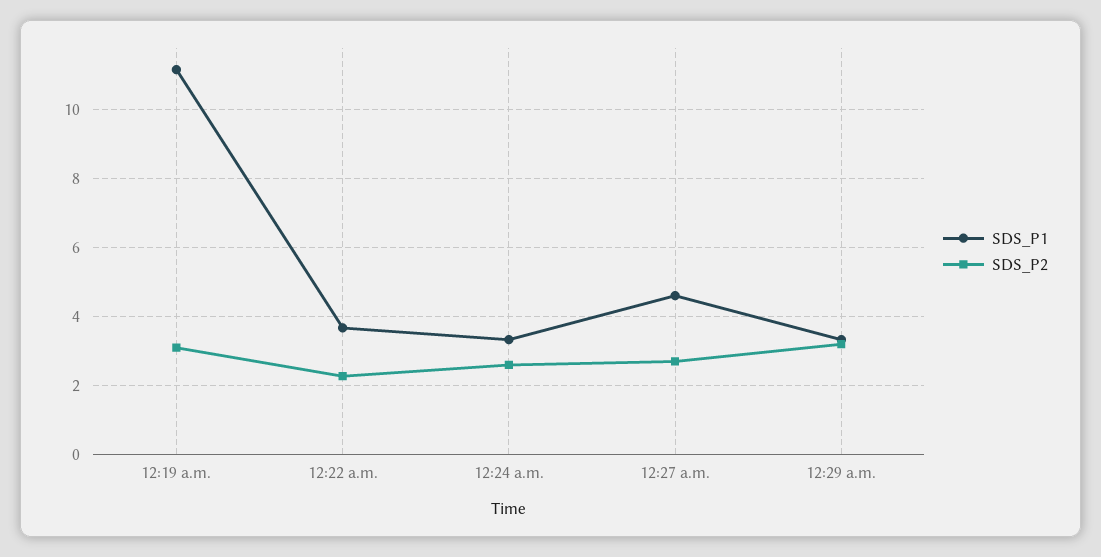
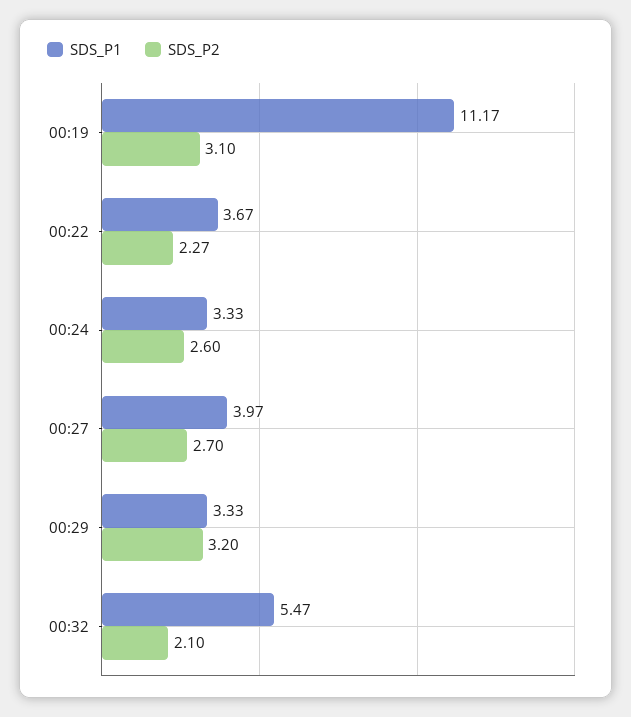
SDS_P1, 12:27 a.m.: 4.6 -> 3.97
SDS_P1, 00:32: none -> 5.47
SDS_P2, 00:32: none -> 2.1

